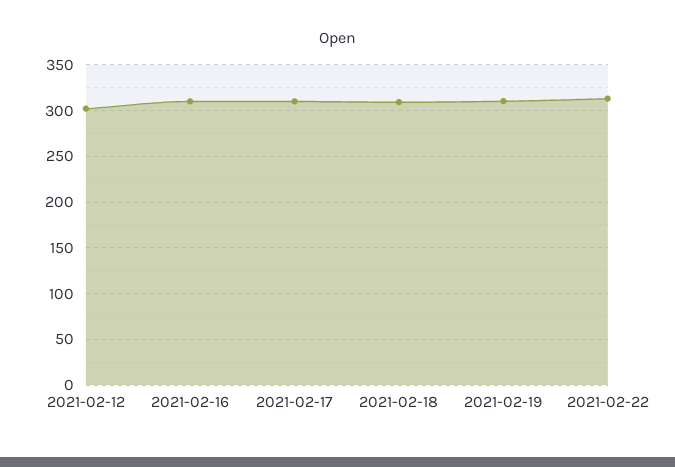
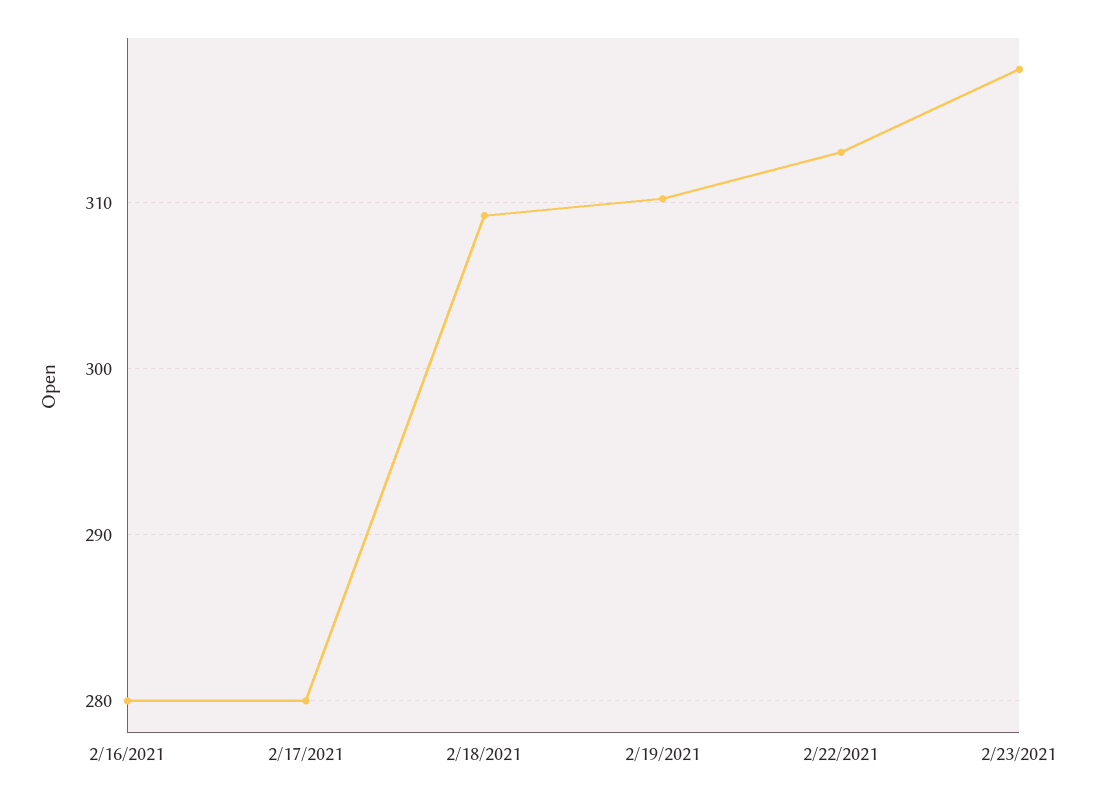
2021-02-12: 300 -> none
2021-02-16: 310 -> 280
2021-02-17: 310 -> 280
2/23/2021: none -> 318

